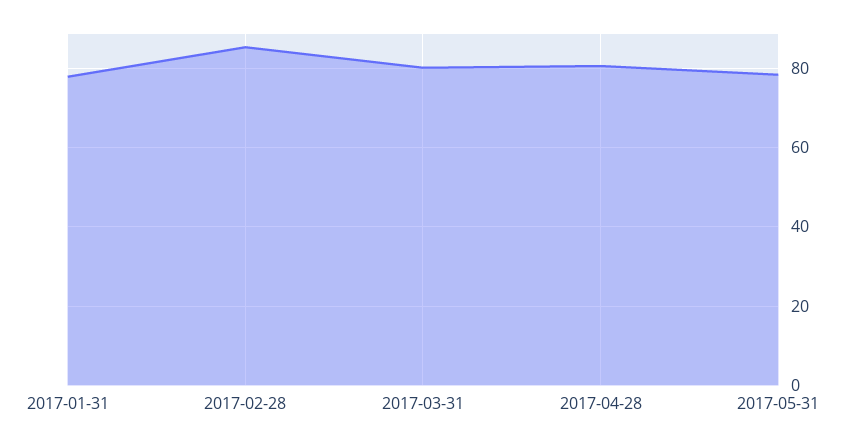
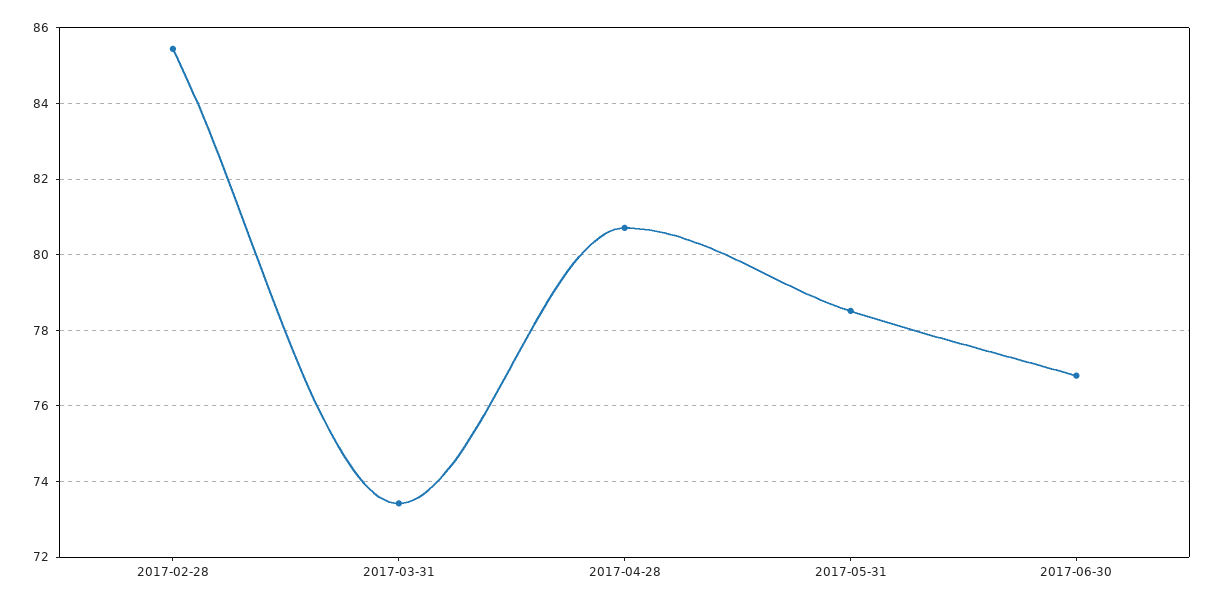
2017-01-31: 78 -> none
2017-03-31: 80 -> 73.4
2017-06-30: none -> 76.8

